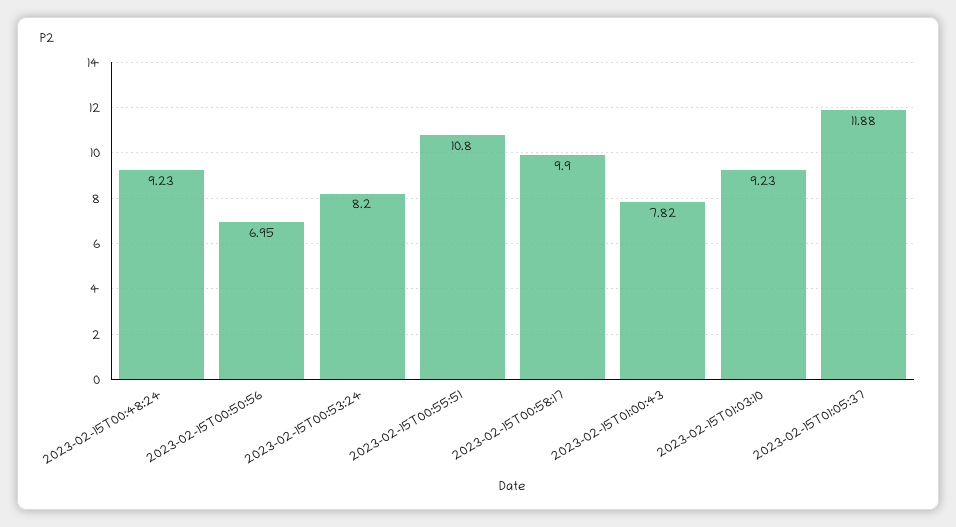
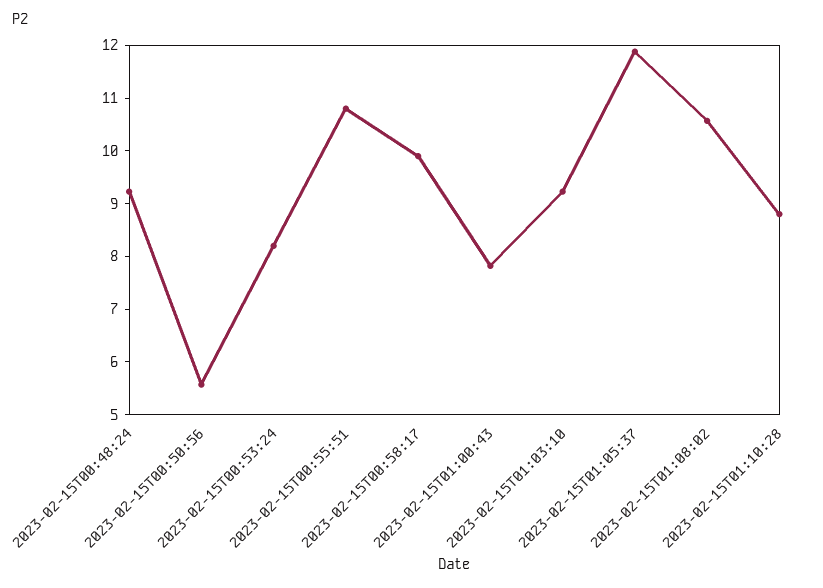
2023-02-15T00:50:56: 6.95 -> 5.6
2023-02-15T01:08:02: none -> 10.6
2023-02-15T01:10:28: none -> 8.8

